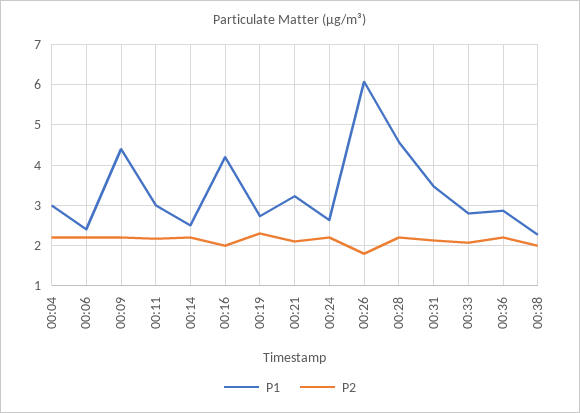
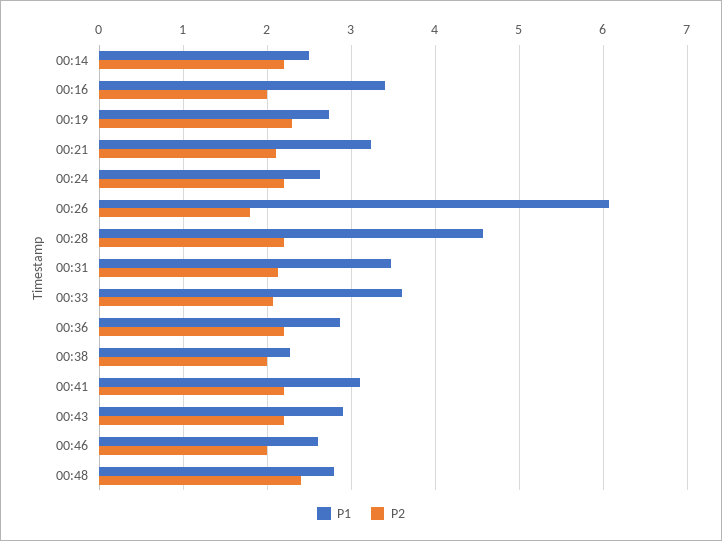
P1, 00:04: 3 -> none
P2, 00:04: 2.2 -> none
P1, 00:06: 2.4 -> none
P2, 00:06: 2.2 -> none
P1, 00:09: 4.4 -> none
P2, 00:09: 2.2 -> none
P1, 00:11: 3 -> none
P2, 00:11: 2.2 -> none
P1, 00:16: 4.2 -> 3.4
P1, 00:33: 2.8 -> 3.6
P1, 00:41: none -> 3.1
P2, 00:41: none -> 2.2
P1, 00:43: none -> 2.9
P2, 00:43: none -> 2.2
P1, 00:46: none -> 2.6
P2, 00:46: none -> 2
P1, 00:48: none -> 2.8
P2, 00:48: none -> 2.4

